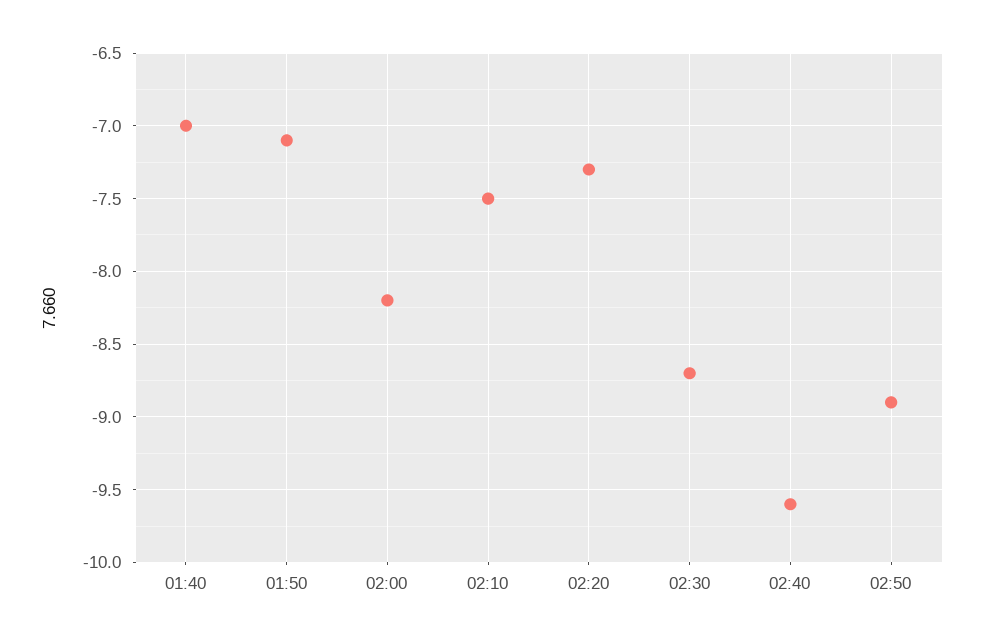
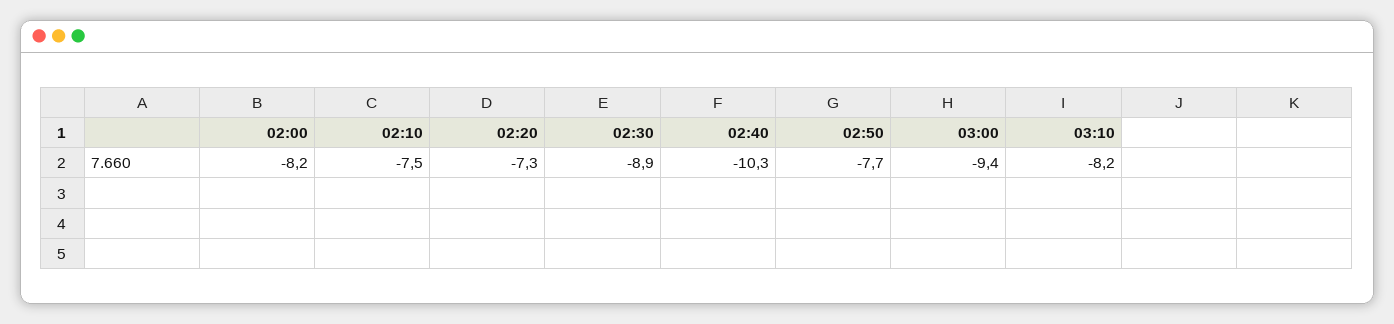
01:40: -7 -> none
01:50: -7.1 -> none
02:30: -8.7 -> -8.9
02:40: -9.6 -> -10.3
02:50: -8.9 -> -7.7
03:00: none -> -9.4
03:10: none -> -8.2

